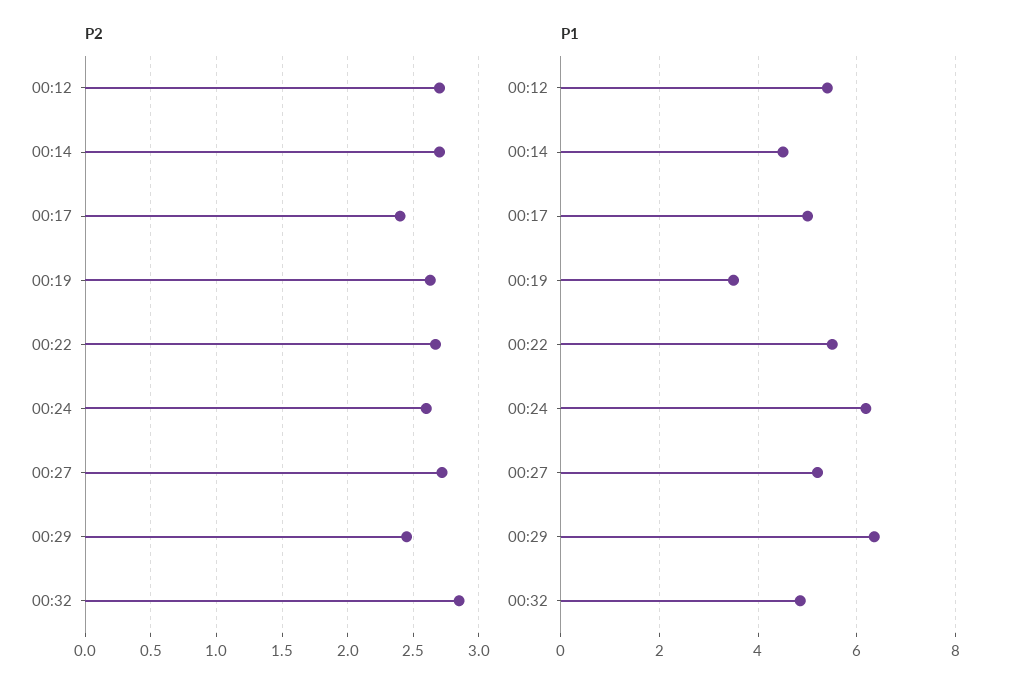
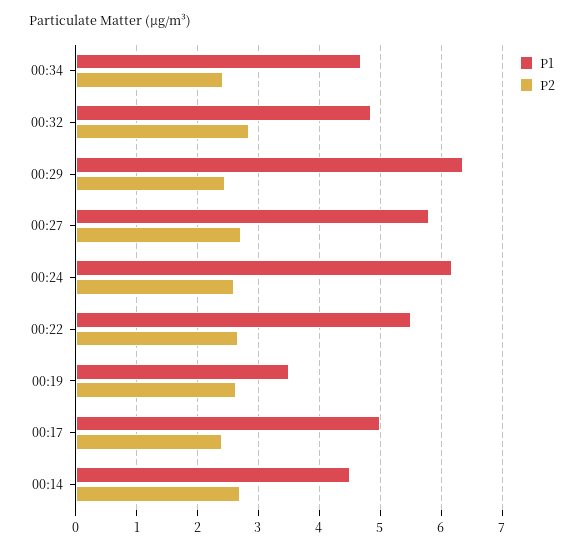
P2, 00:12: 2.7 -> none
P1, 00:12: 5.4 -> none
P1, 00:27: 5.2 -> 5.8
P1, 00:34: none -> 4.7
P2, 00:34: none -> 2.4

